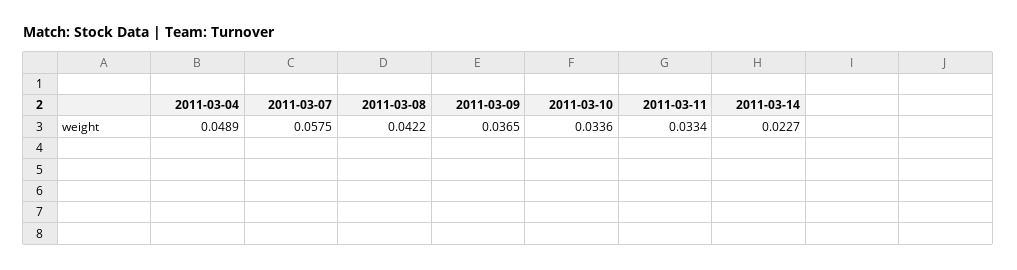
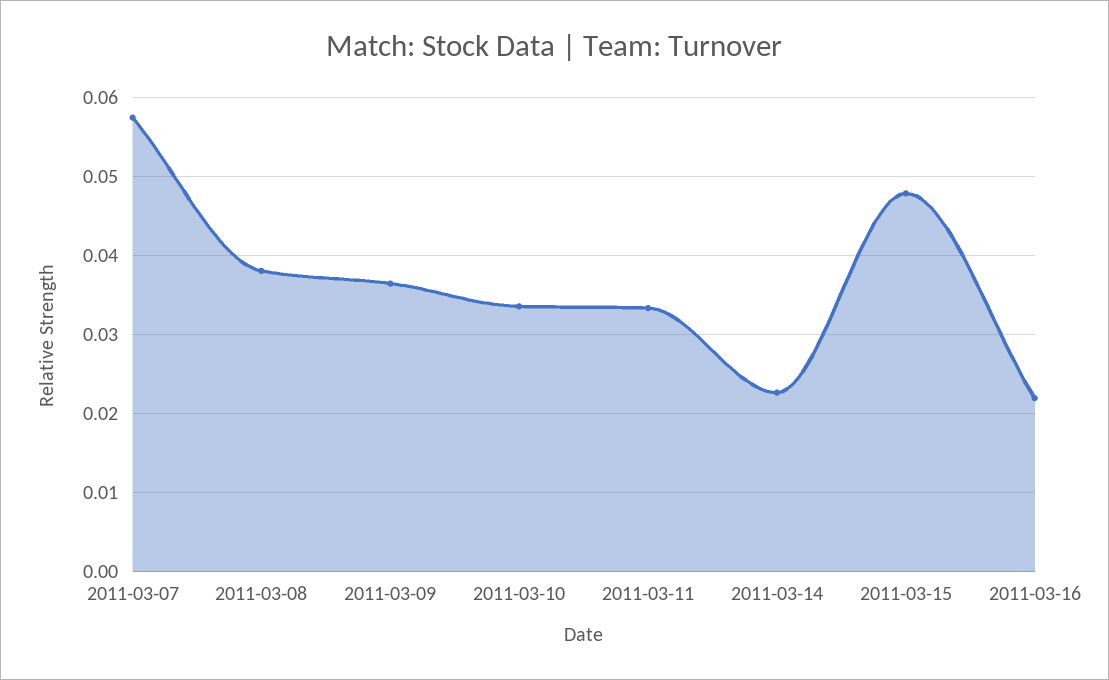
2011-03-04: 0.0489 -> none
2011-03-08: 0.0422 -> 0.038
2011-03-15: none -> 0.048
2011-03-16: none -> 0.022

